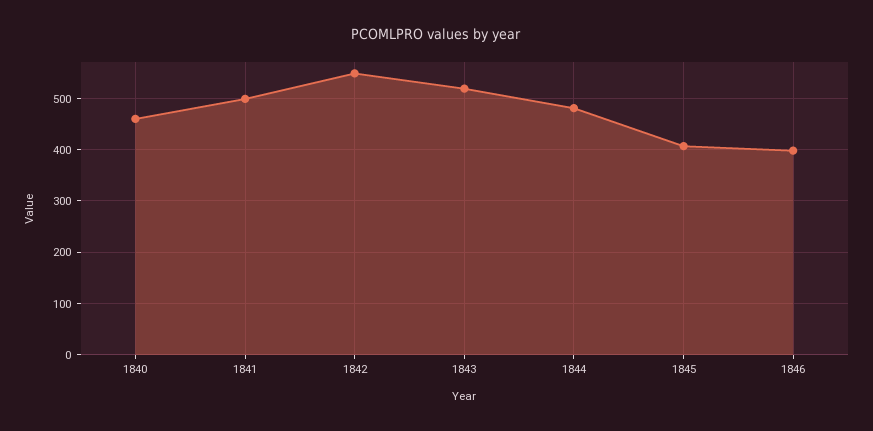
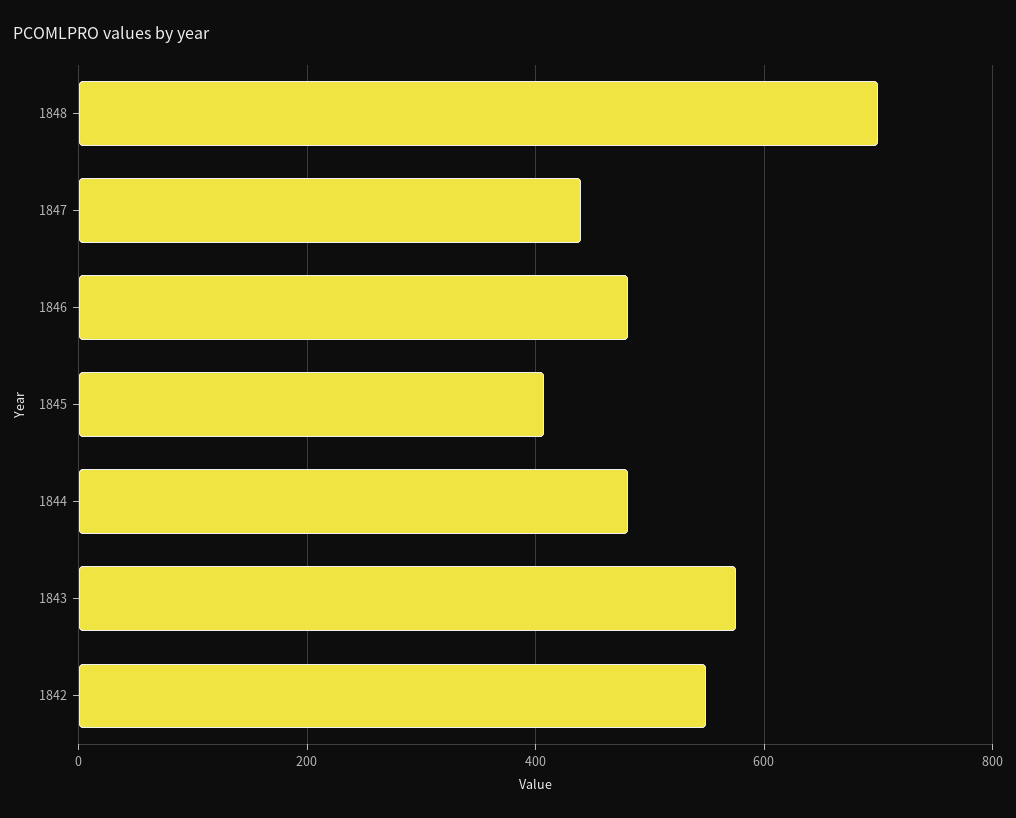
1840: 460 -> none
1841: 500 -> none
1843: 520 -> 580
1846: 400 -> 480
1848: none -> 700
1847: none -> 440

